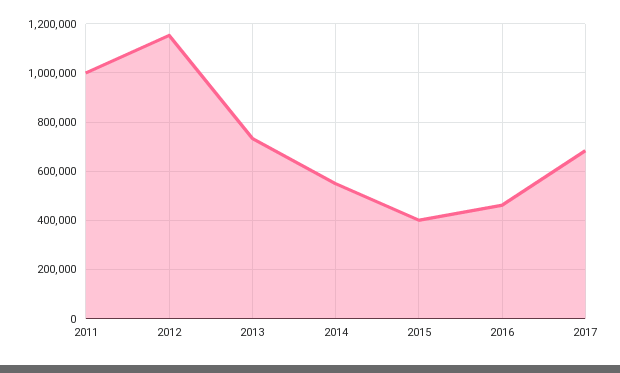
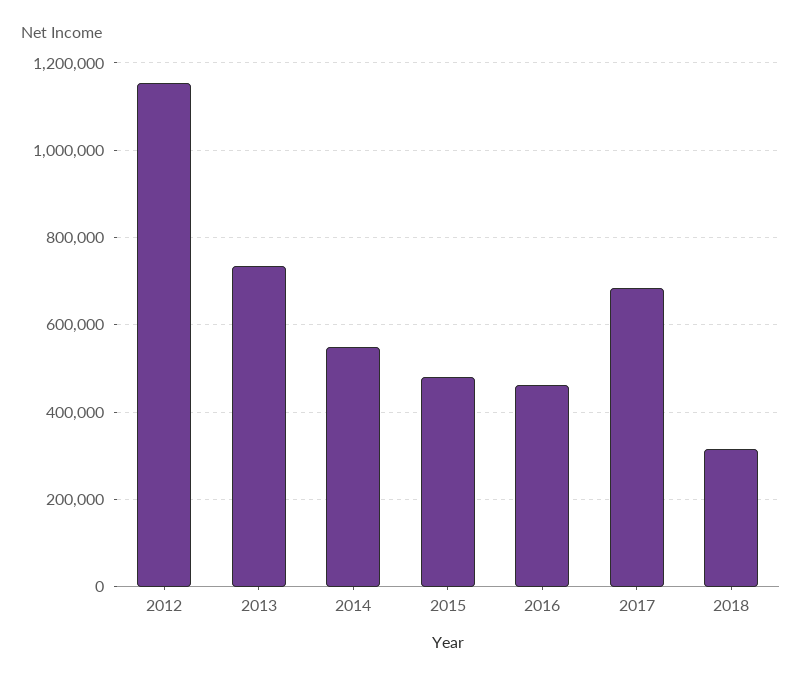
2011: 1000000 -> none
2015: 400000 -> 480000
2018: none -> 320000

